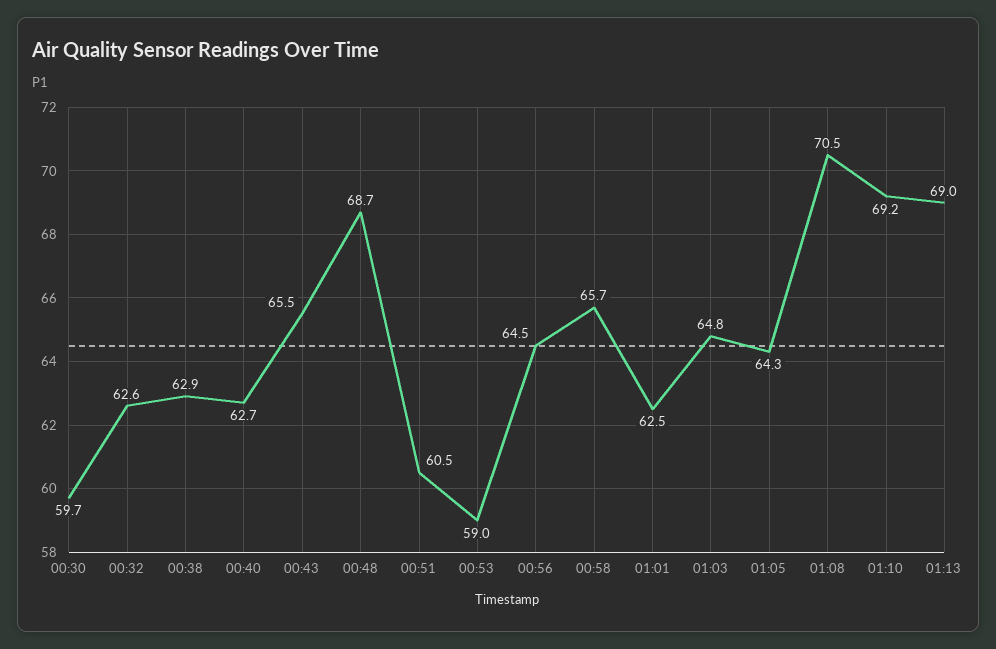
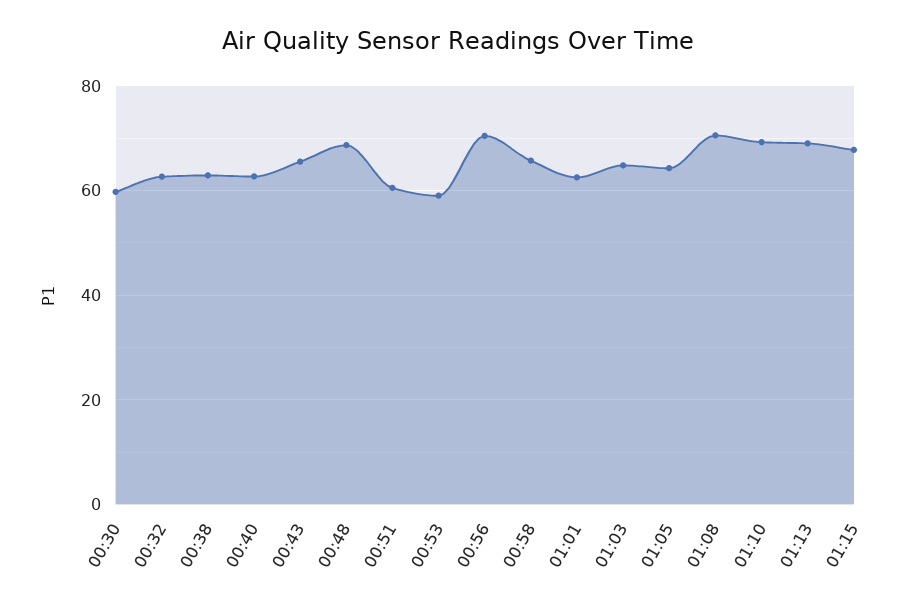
00:56: 64.5 -> 70
01:15: none -> 68

